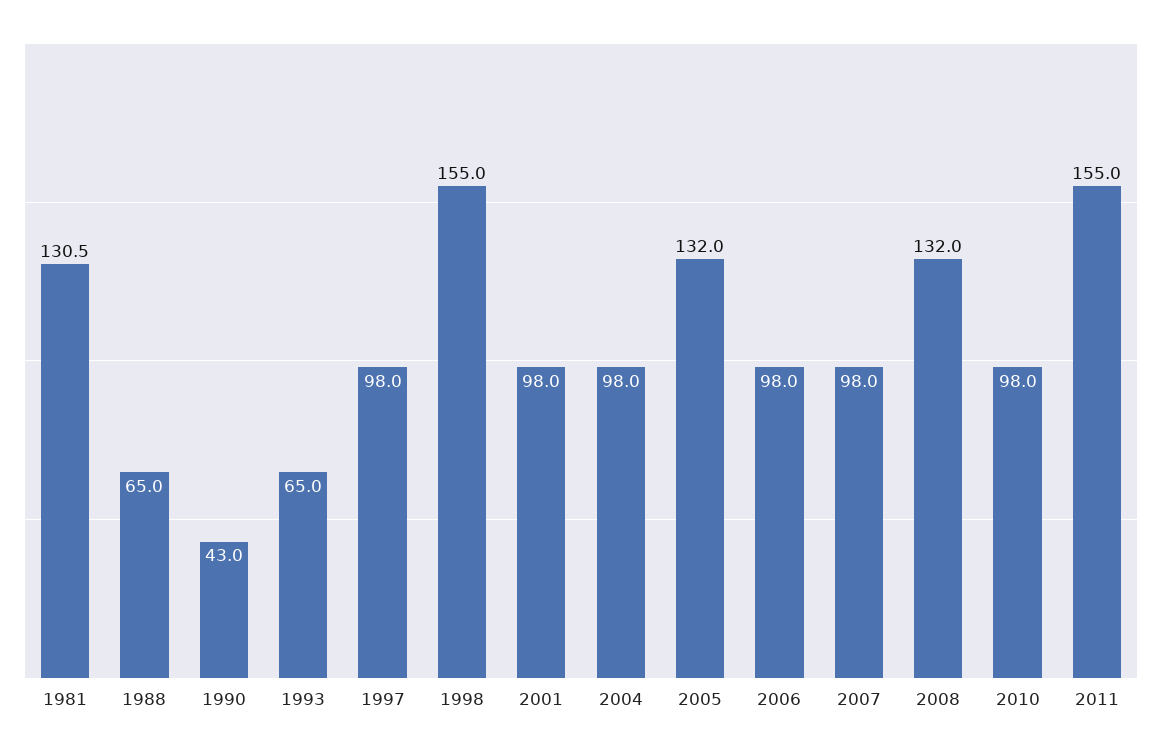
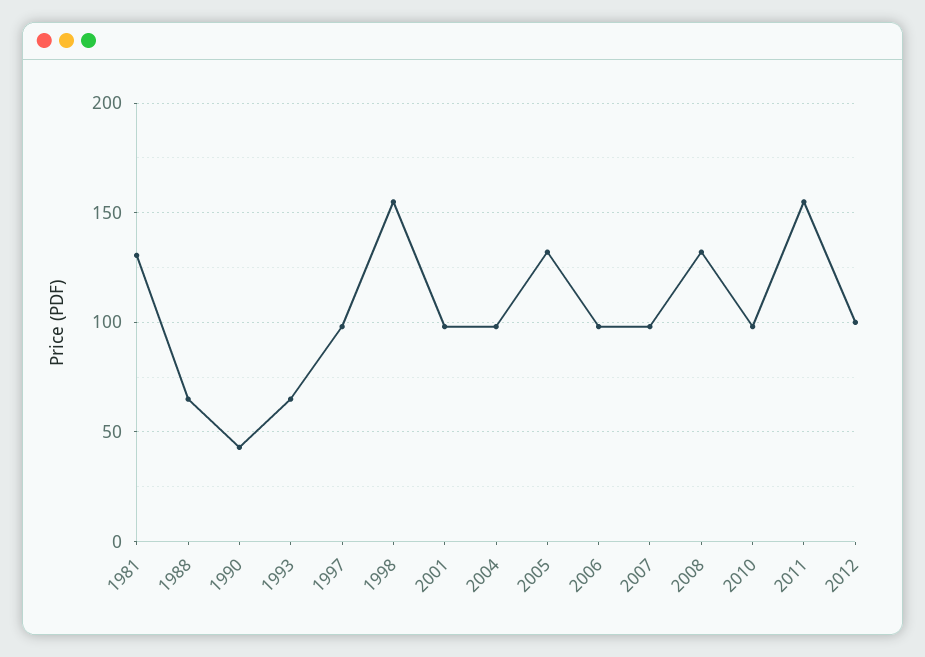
2012: none -> 100

